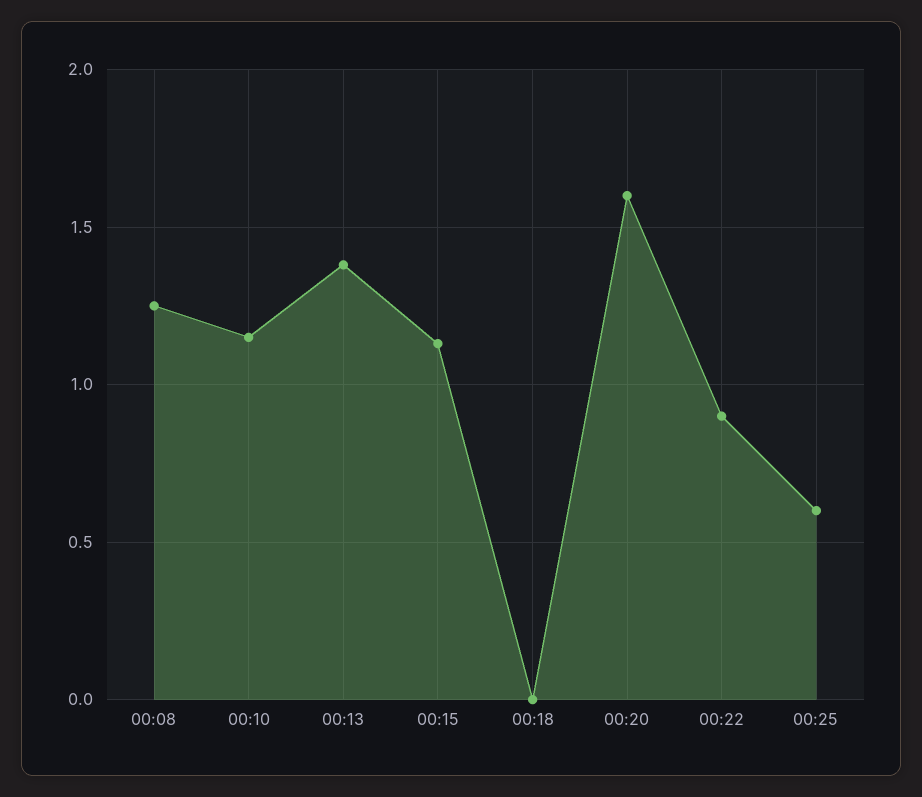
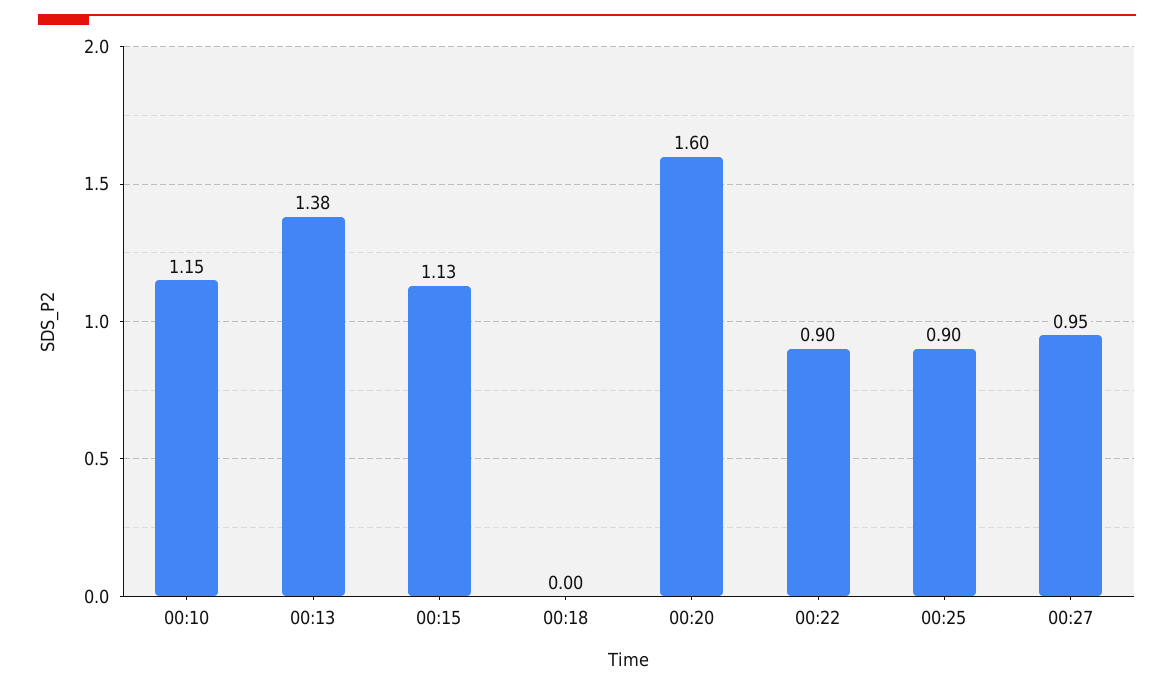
00:08: 1.25 -> none
00:25: 0.6 -> 0.9
00:27: none -> 0.95

